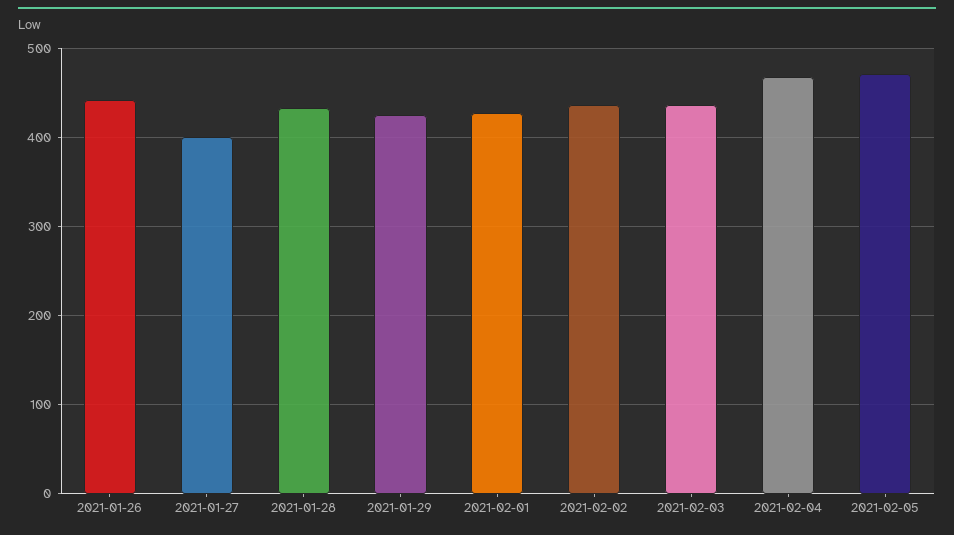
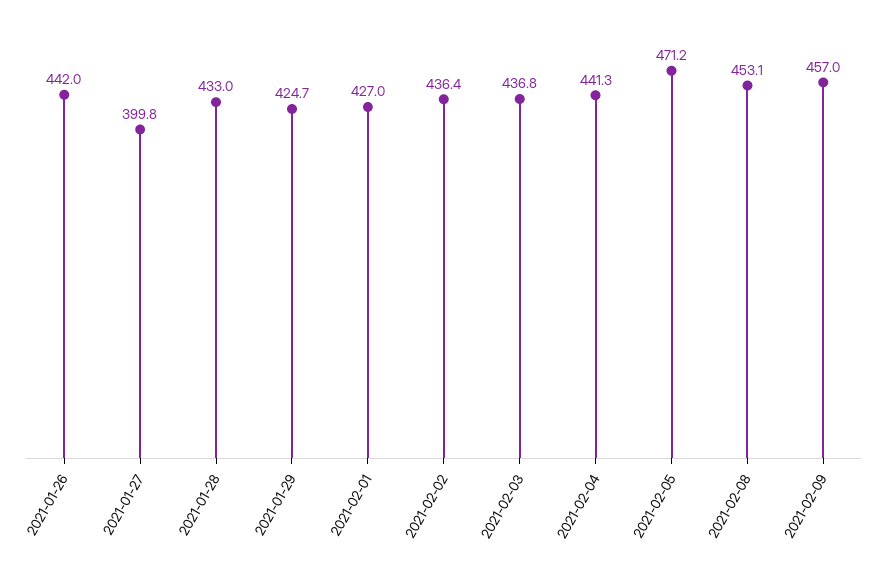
2021-02-04: 470 -> 441.3
2021-02-08: none -> 453.1
2021-02-09: none -> 457

